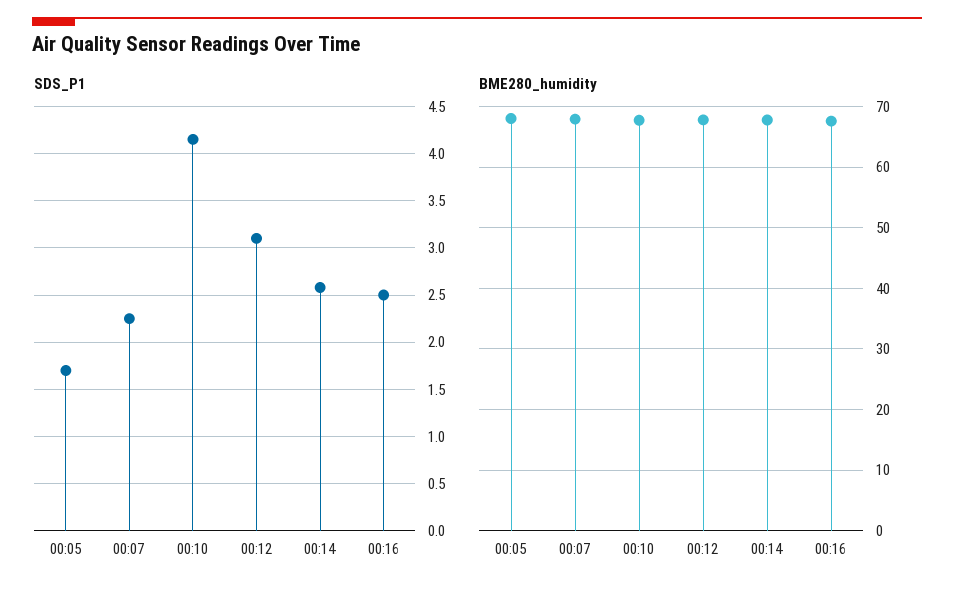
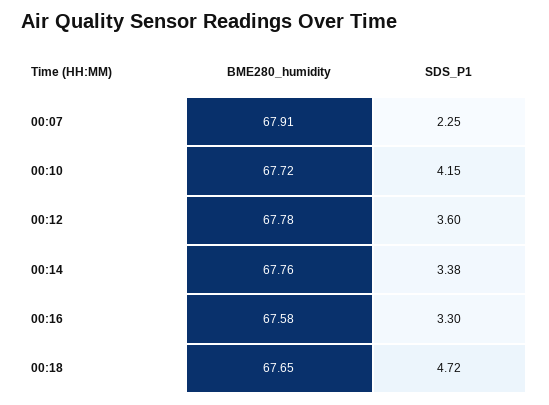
SDS_P1, 00:05: 1.7 -> none
SDS_P1, 00:12: 3.1 -> 3.6
SDS_P1, 00:14: 2.6 -> 3.38
SDS_P1, 00:16: 2.5 -> 3.3
BME280_humidity, 00:05: 68 -> none
BME280_humidity, 00:18: none -> 67.65
SDS_P1, 00:18: none -> 4.72

